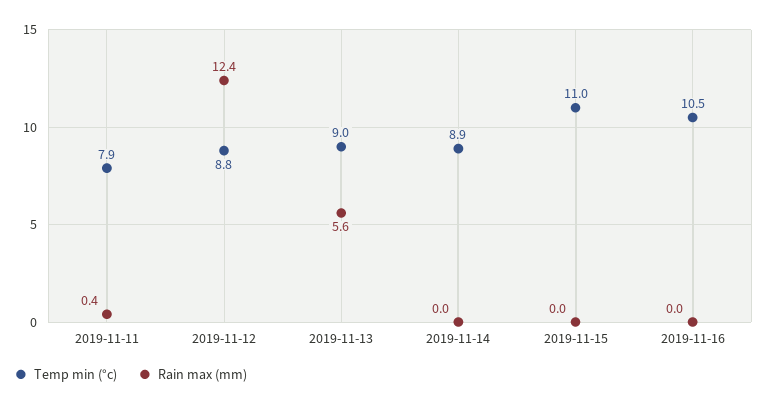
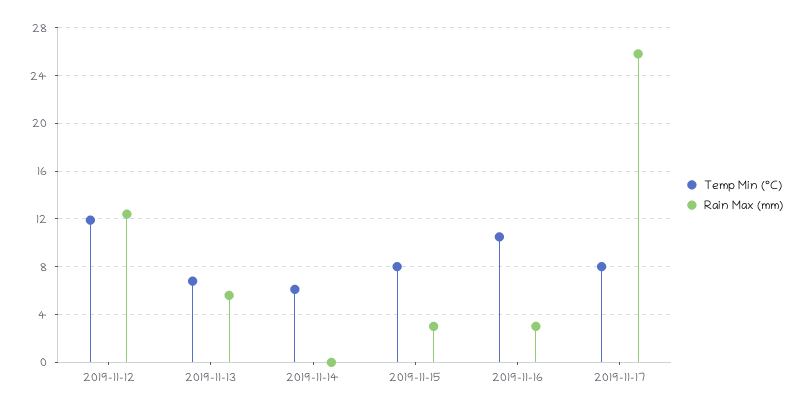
Temp min (°c), 2019-11-11: 7.9 -> none
Rain max (mm), 2019-11-11: 0.4 -> none
Temp min (°c), 2019-11-12: 8.8 -> 12
Temp min (°c), 2019-11-13: 9 -> 7
Temp min (°c), 2019-11-14: 8.9 -> 6
Temp min (°c), 2019-11-15: 11 -> 8
Rain max (mm), 2019-11-15: 0 -> 3
Rain max (mm), 2019-11-16: 0 -> 3
Temp min (°c), 2019-11-17: none -> 8
Rain max (mm), 2019-11-17: none -> 26

